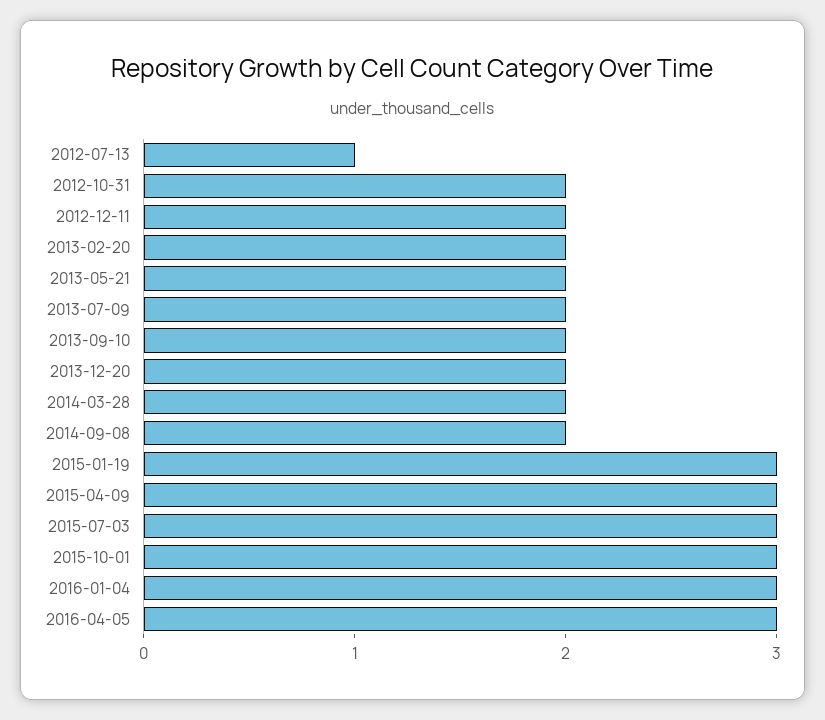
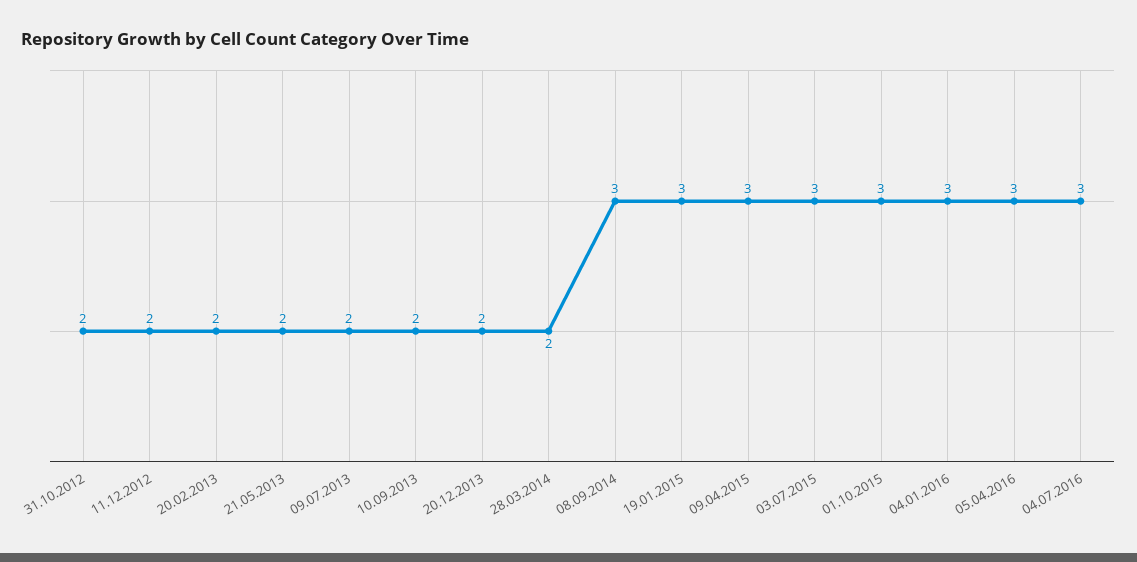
2012-07-13: 1 -> none
2014-09-08: 2 -> 3
04.07.2016: none -> 3

